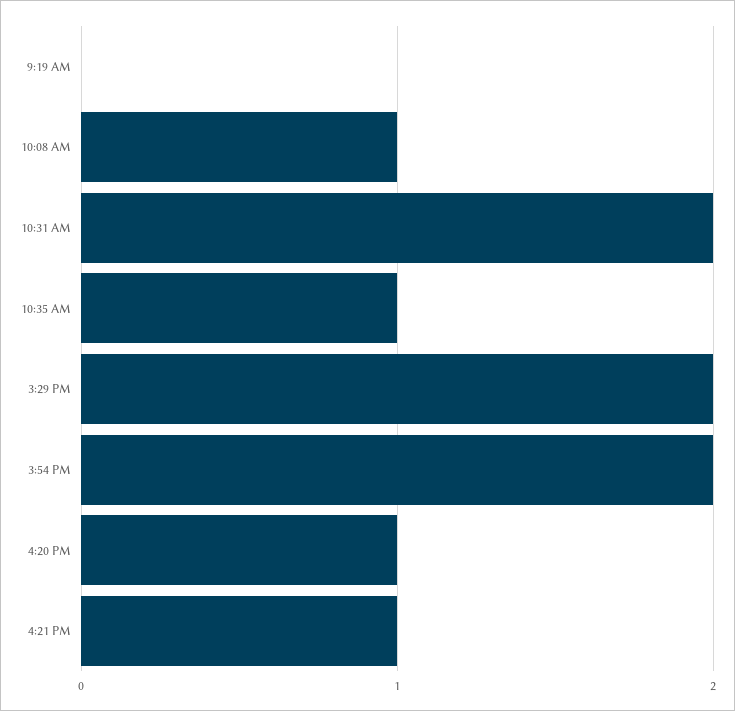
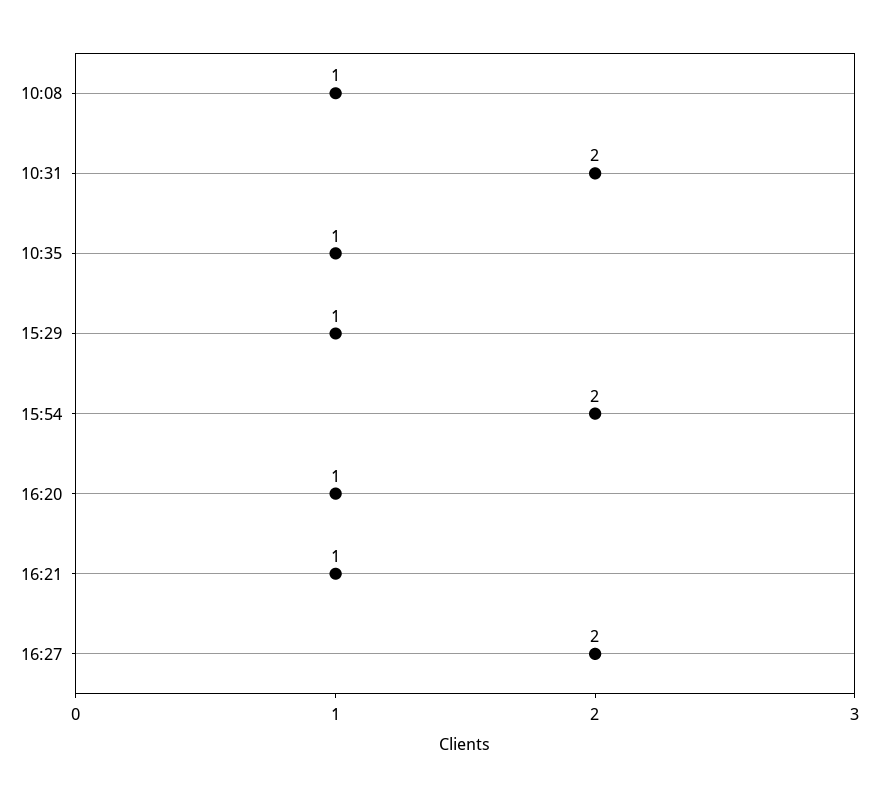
9:19 AM: 0 -> none
3:29 PM: 2 -> 1
16:27: none -> 2

